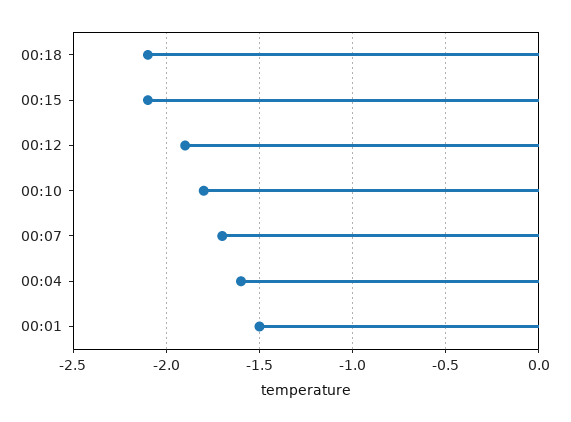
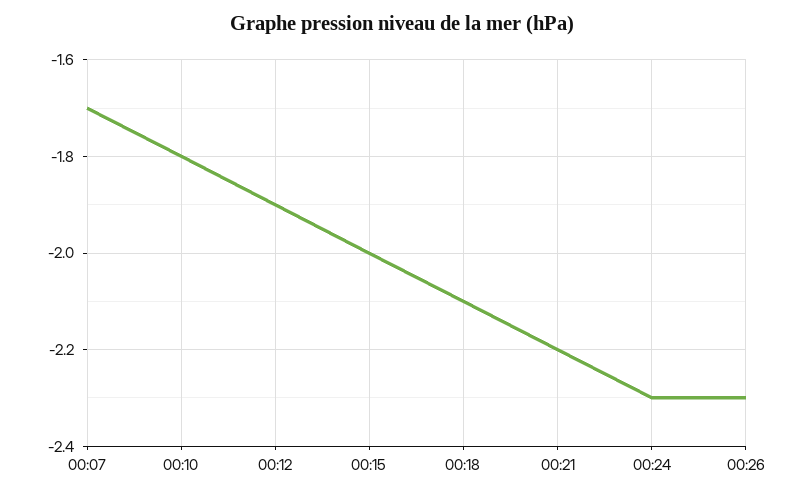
00:15: -2.1 -> -2
00:04: -1.6 -> none
00:01: -1.5 -> none
00:21: none -> -2.2
00:24: none -> -2.3
00:26: none -> -2.3

